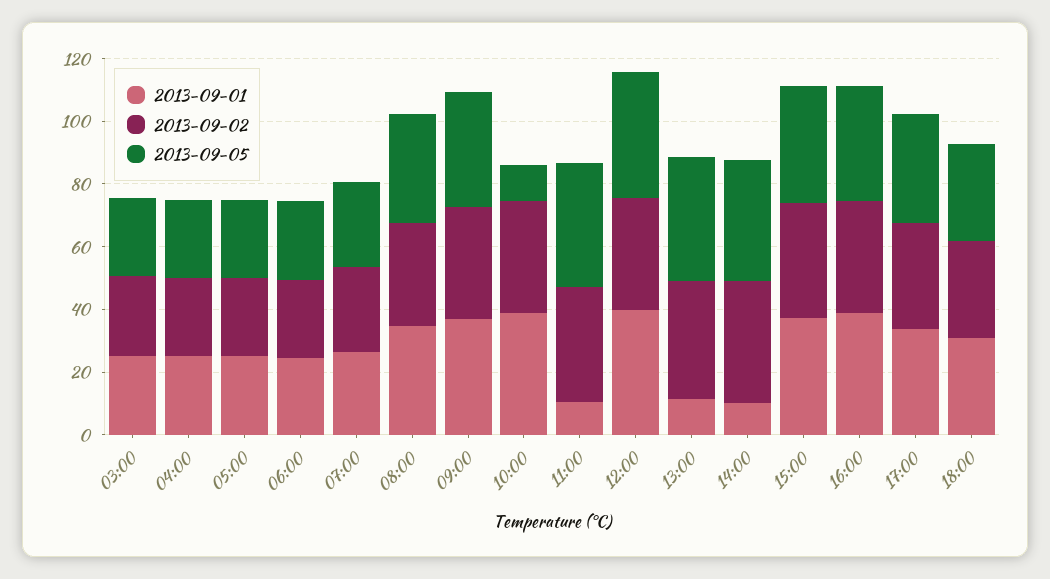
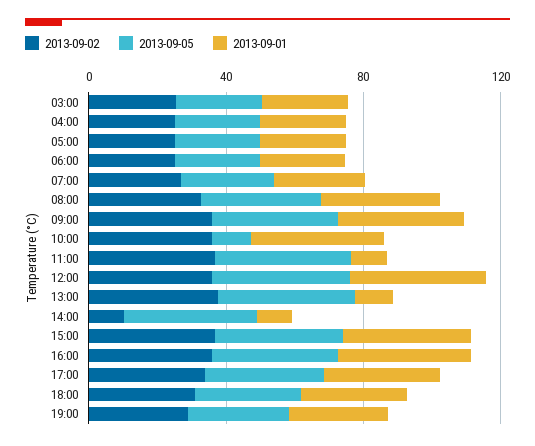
2013-09-02, 14:00: 40 -> 10
2013-09-02, 19:00: none -> 30
2013-09-05, 19:00: none -> 30
2013-09-01, 19:00: none -> 30

